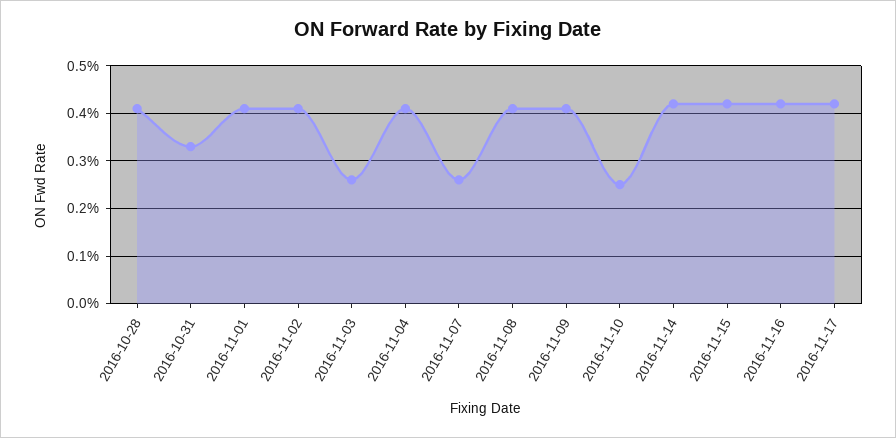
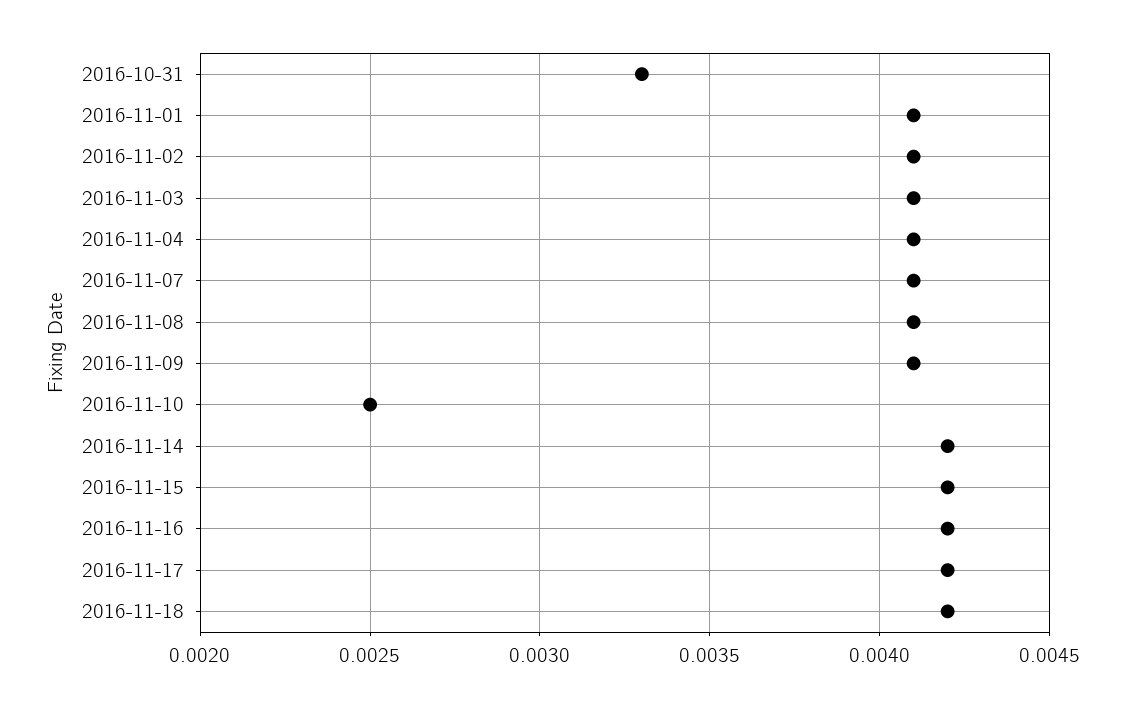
2016-10-28: 0.004 -> none
2016-11-03: 0.0025 -> 0.0041
2016-11-07: 0.0025 -> 0.0041
2016-11-18: none -> 0.0042

